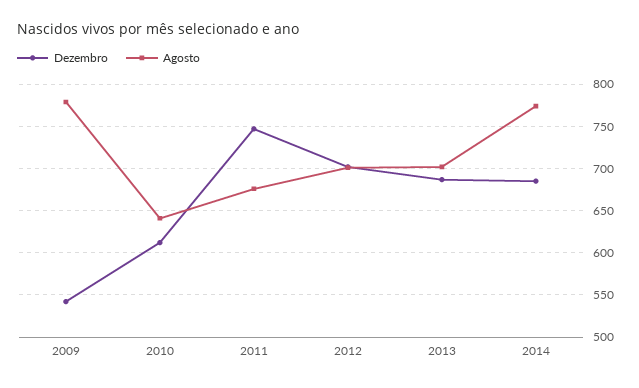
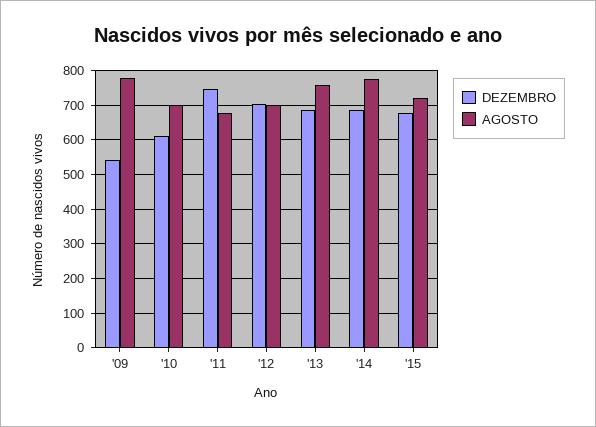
Agosto, 2010: 640 -> 700
Agosto, 2013: 700 -> 760
Dezembro, '15: none -> 680
Agosto, '15: none -> 720

